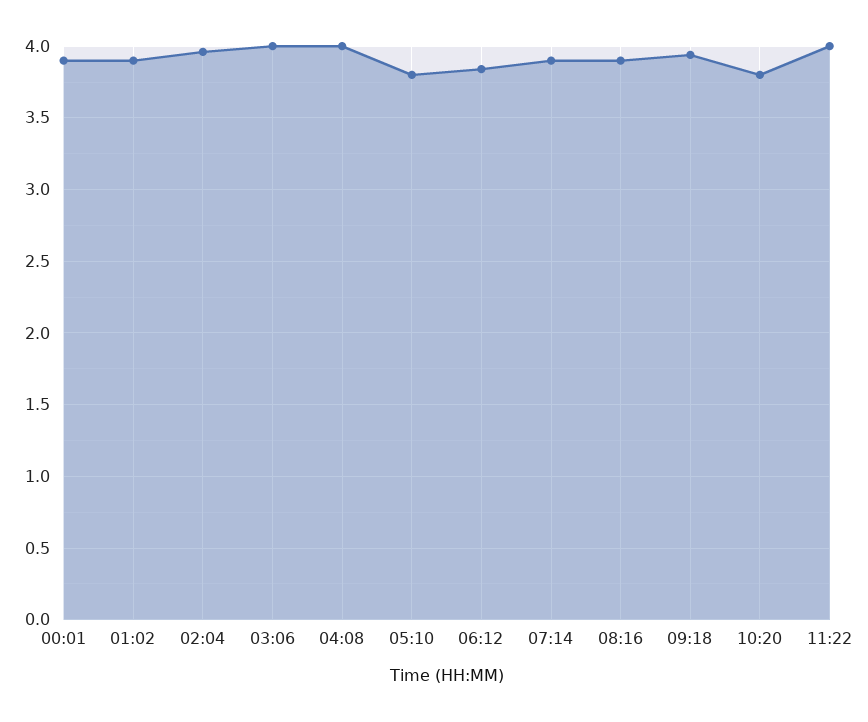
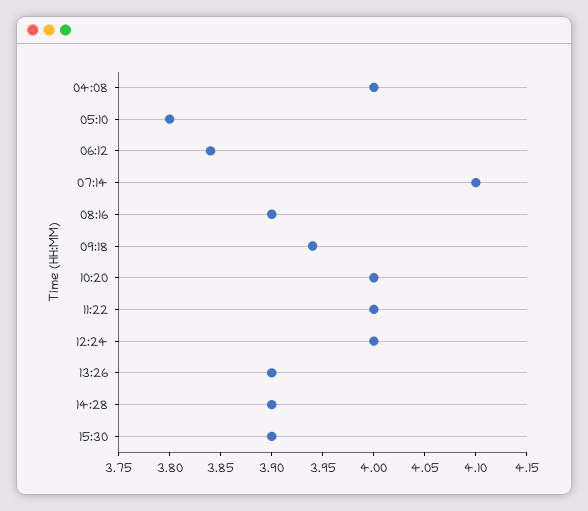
00:01: 3.9 -> none
01:02: 3.9 -> none
02:04: 3.95 -> none
03:06: 4 -> none
07:14: 3.9 -> 4.1
10:20: 3.8 -> 4
12:24: none -> 4
13:26: none -> 3.9
14:28: none -> 3.9
15:30: none -> 3.9

